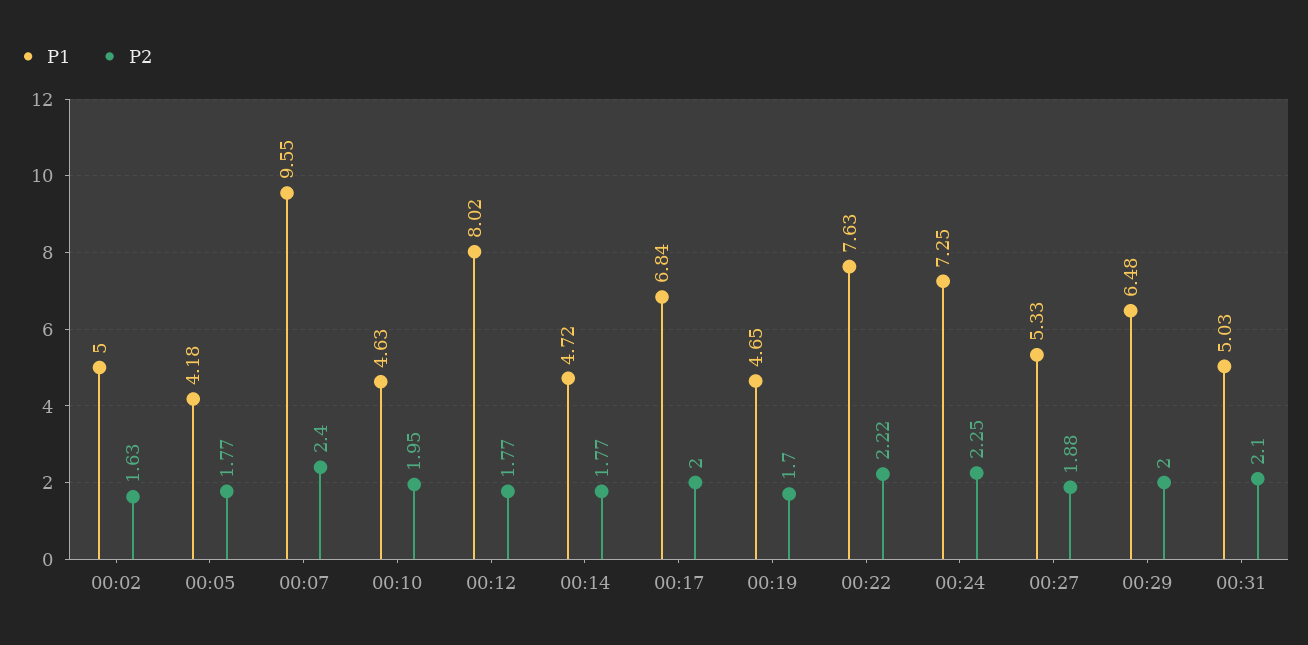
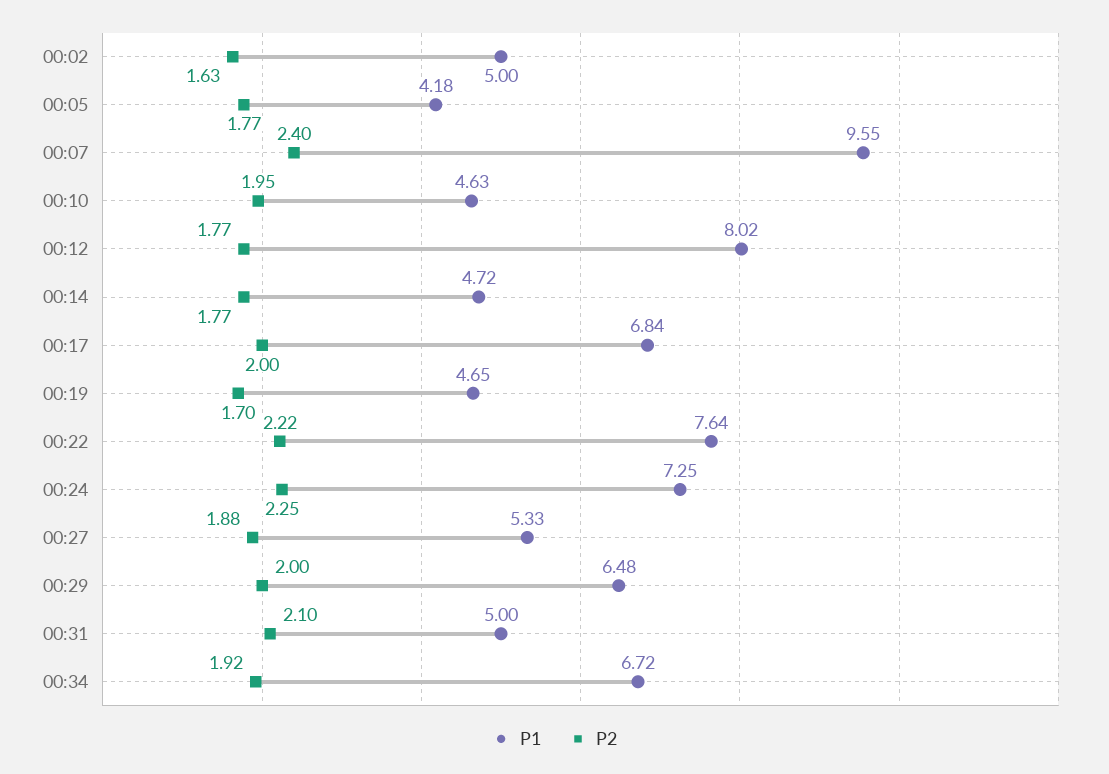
P1, 00:22: 7.63 -> 7.64
P1, 00:31: 5.03 -> 5
P1, 00:34: none -> 6.72
P2, 00:34: none -> 1.92

